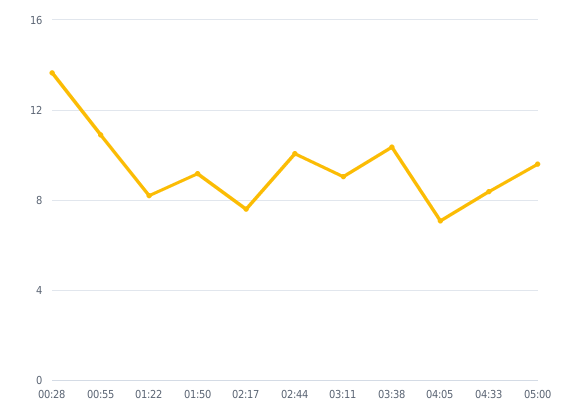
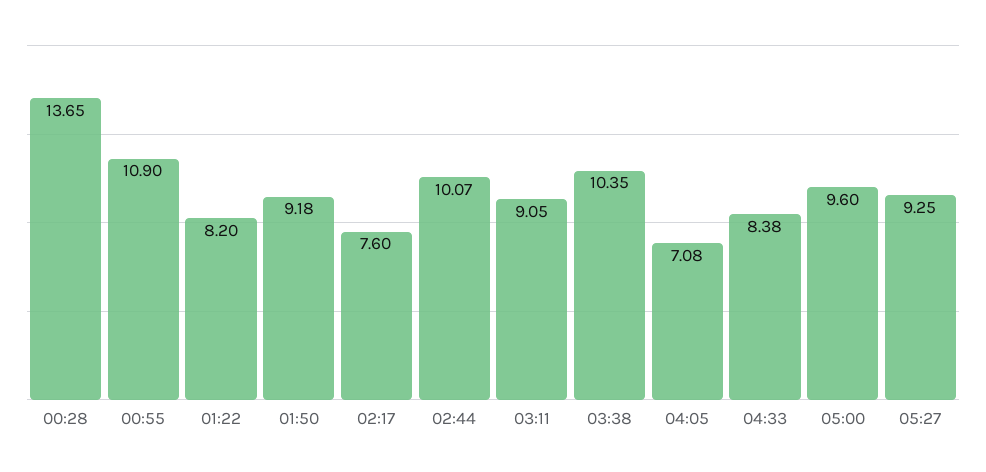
05:27: none -> 9.25

